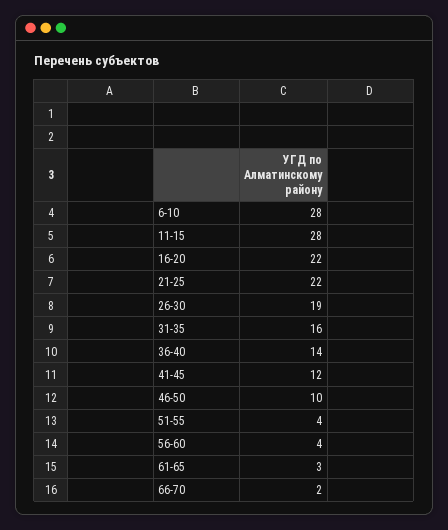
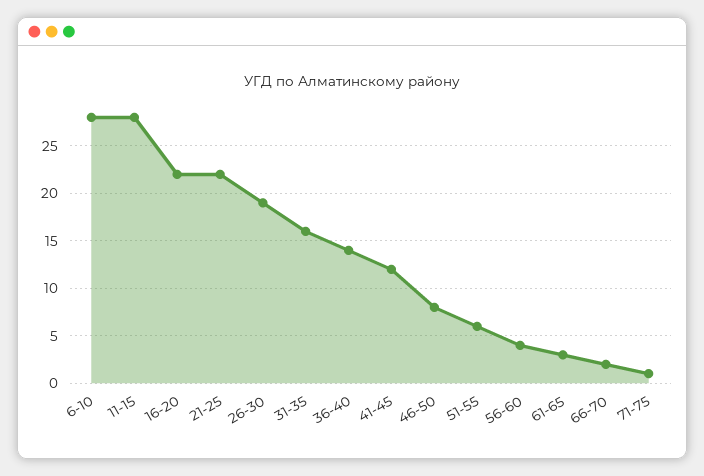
46-50: 10 -> 8
51-55: 4 -> 6
71-75: none -> 1

